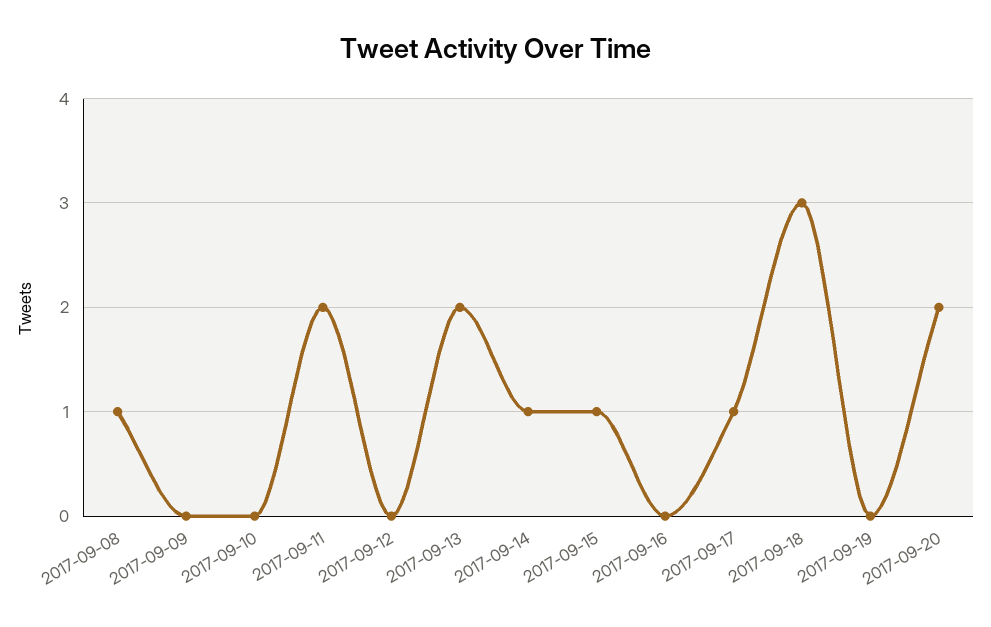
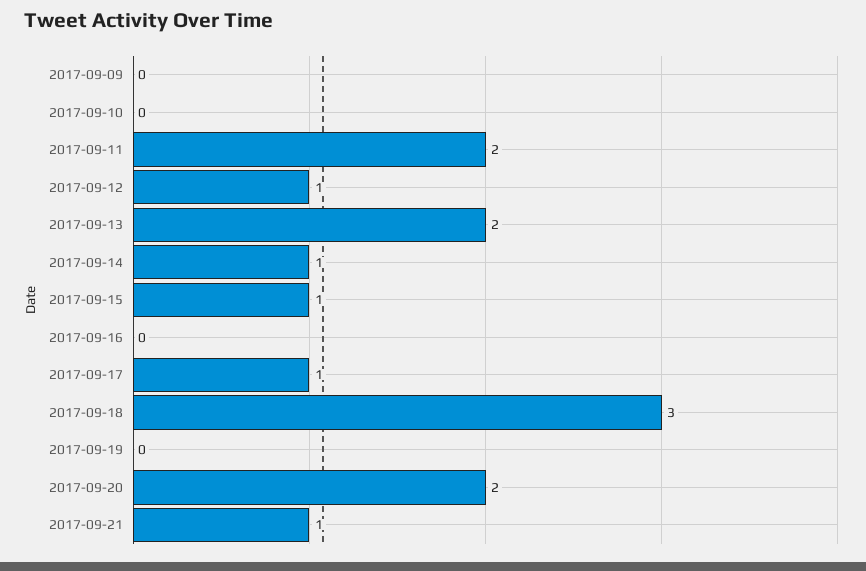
2017-09-08: 1 -> none
2017-09-12: 0 -> 1
2017-09-21: none -> 1

